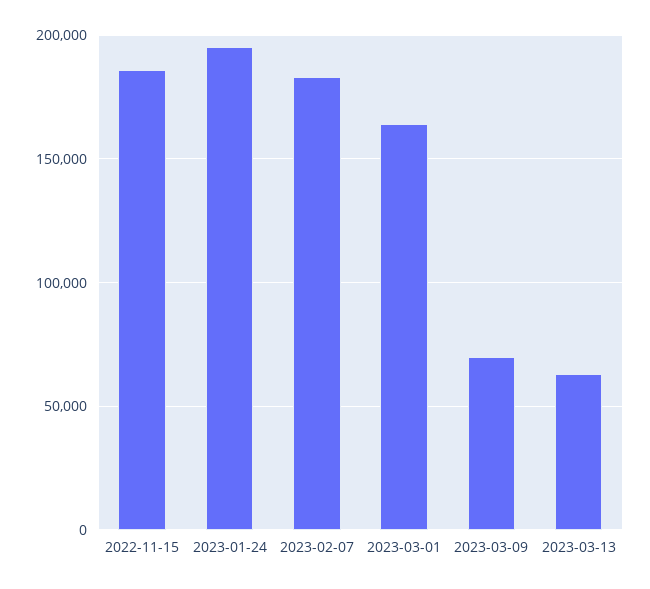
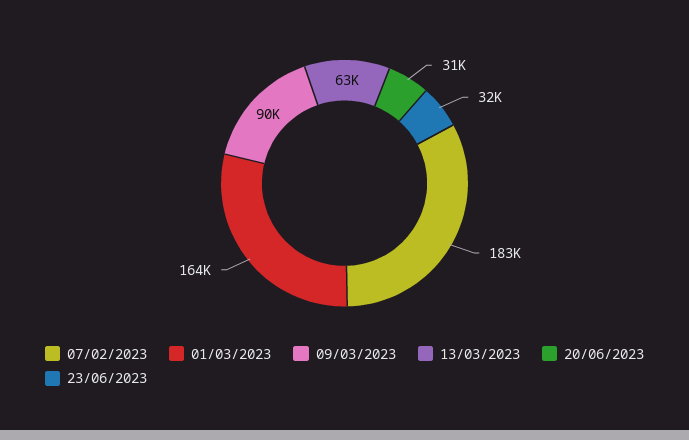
2022-11-15: 185000 -> none
2023-01-24: 195000 -> none
2023-03-09: 70000 -> 90000
20/06/2023: none -> 31000
23/06/2023: none -> 32000

